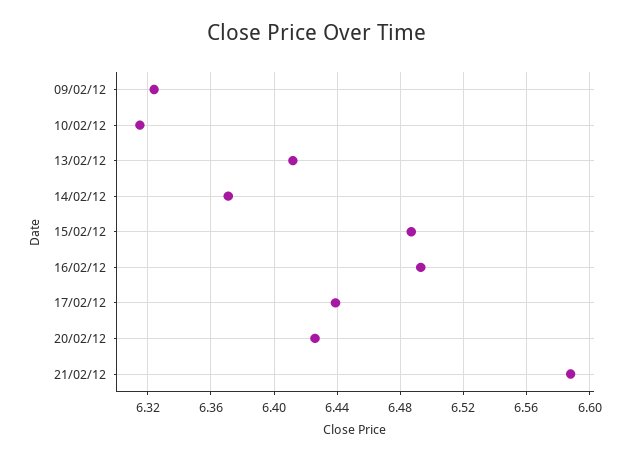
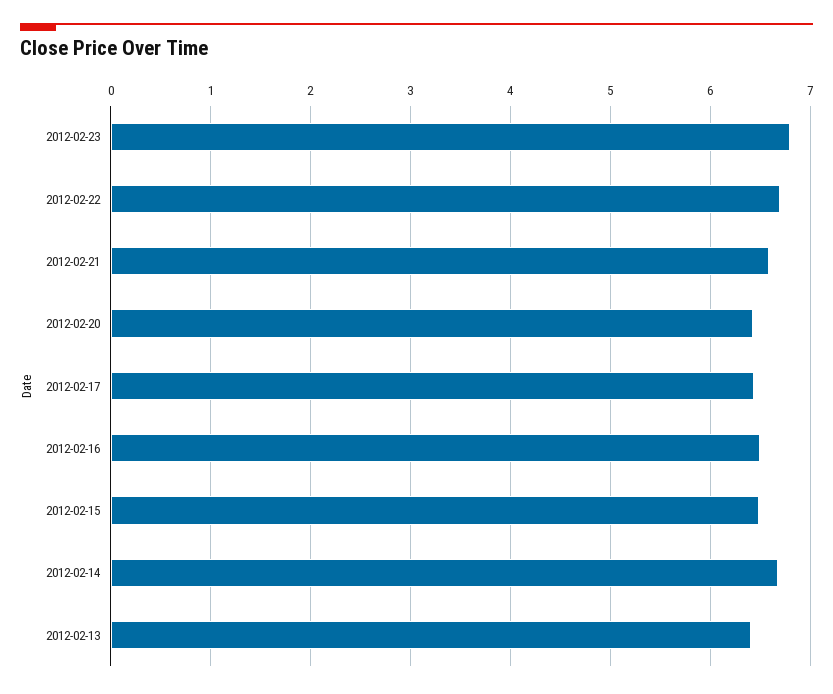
09/02/12: 6.325 -> none
10/02/12: 6.315 -> none
14/02/12: 6.37 -> 6.7
2012-02-23: none -> 6.8
2012-02-22: none -> 6.7

